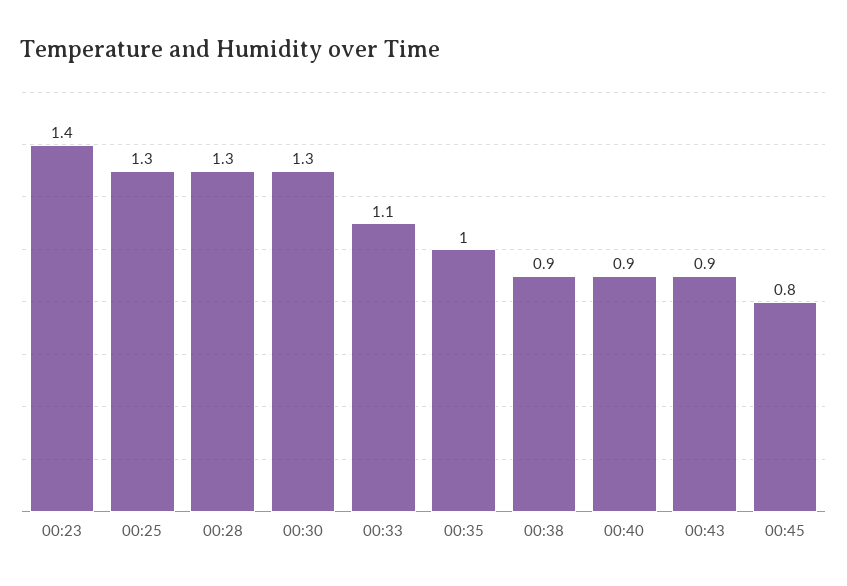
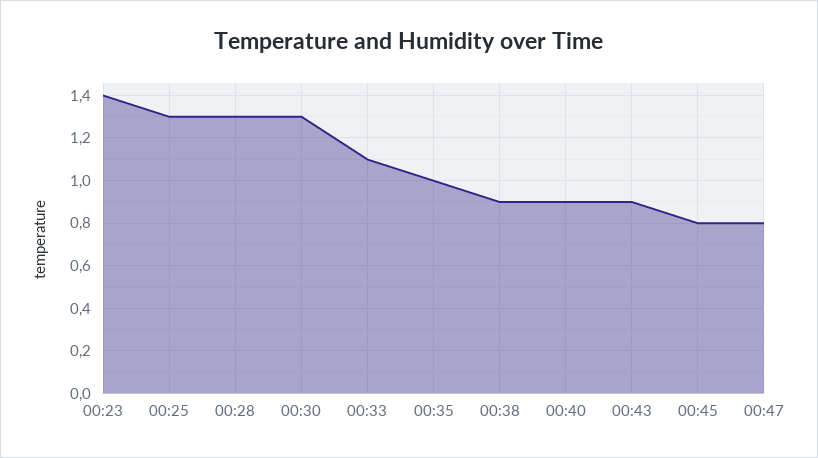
00:47: none -> 0.8

